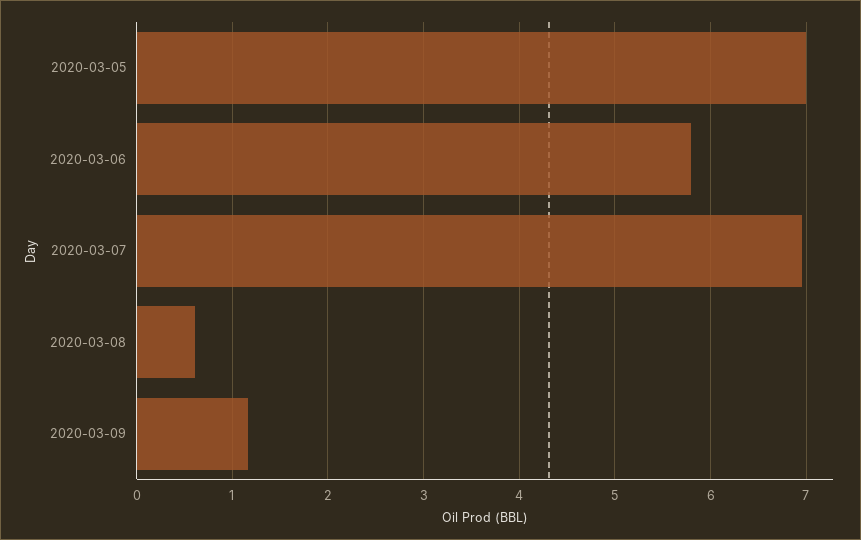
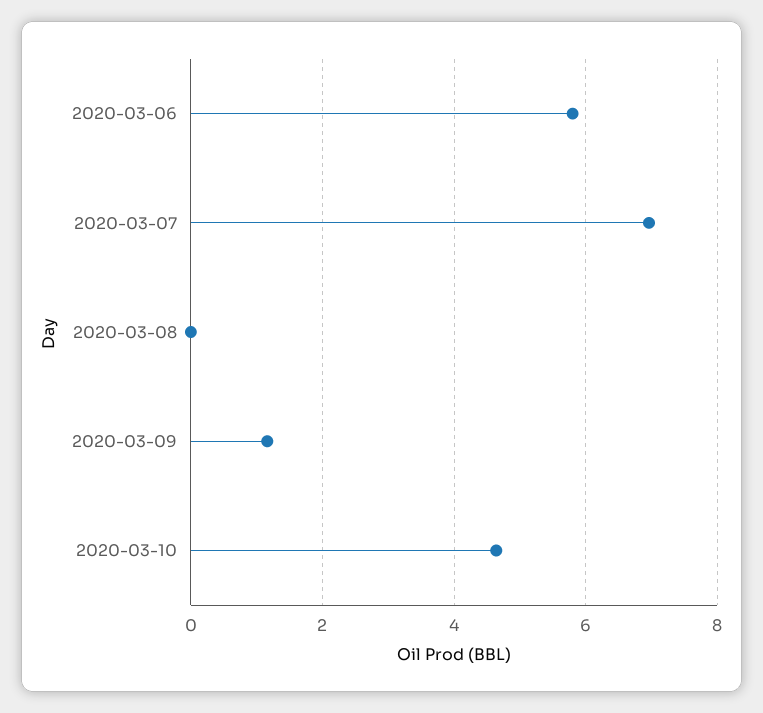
2020-03-05: 7 -> none
2020-03-08: 0.6 -> 0
2020-03-10: none -> 4.6

